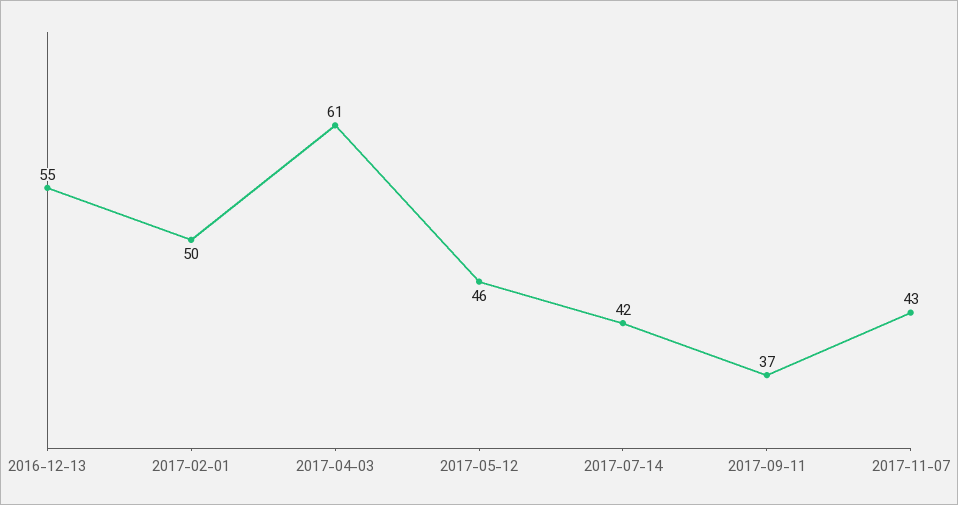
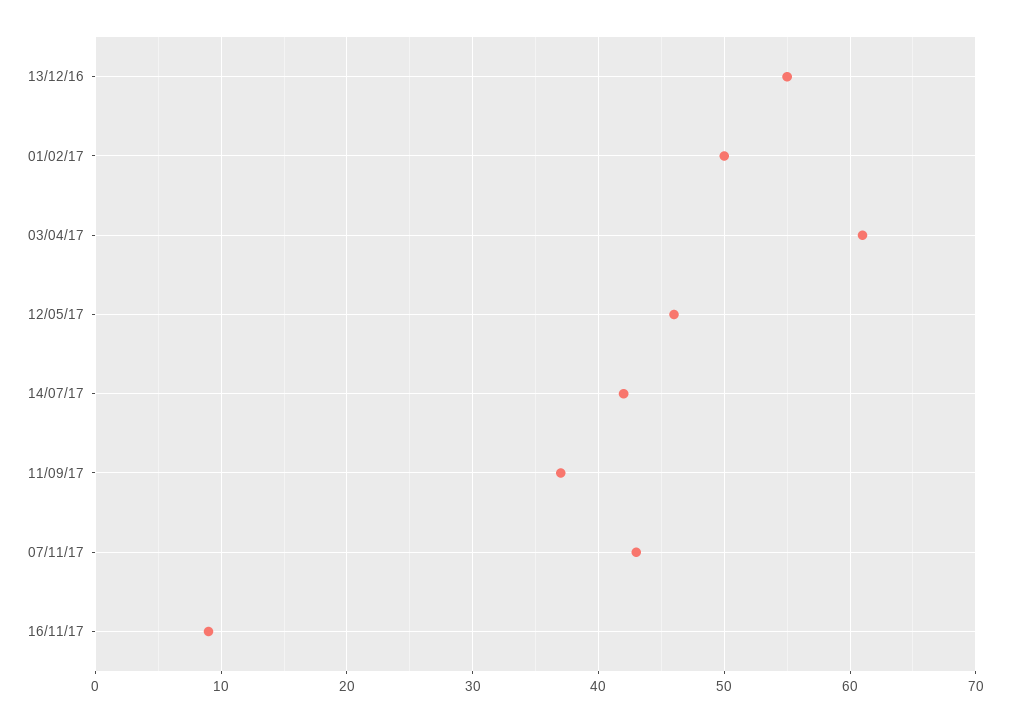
16/11/17: none -> 9

